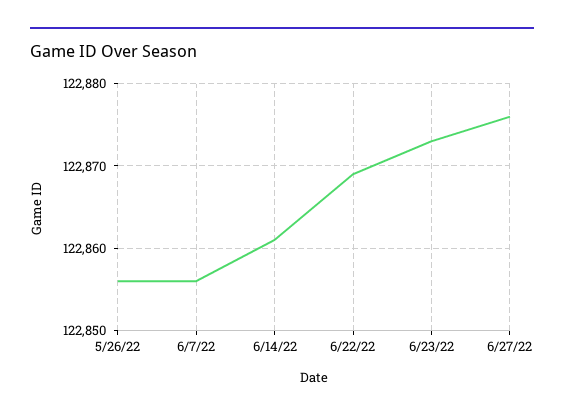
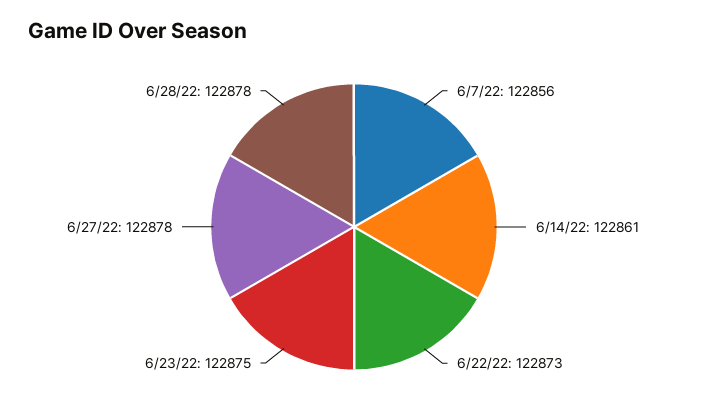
5/26/22: 122856 -> none
6/22/22: 122869 -> 122873
6/23/22: 122873 -> 122875
6/27/22: 122876 -> 122878
6/28/22: none -> 122878

